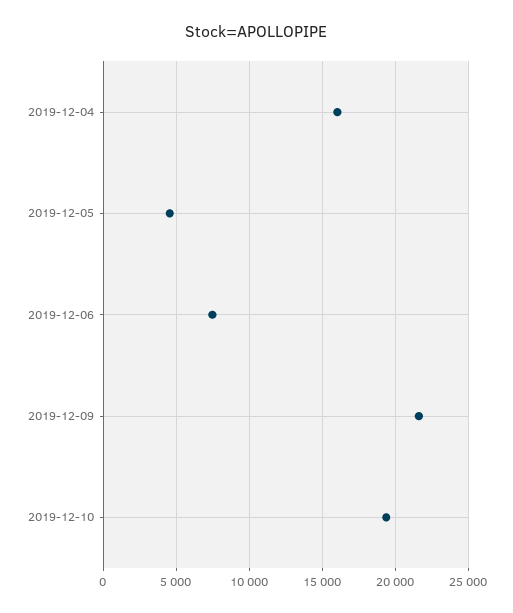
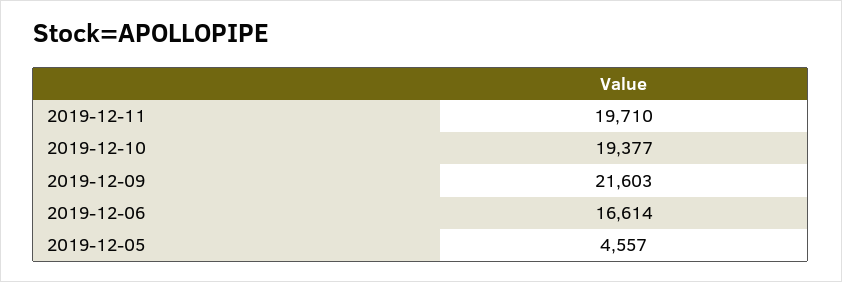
2019-12-04: 16000 -> none
2019-12-06: 7500 -> 16614
2019-12-11: none -> 19710

